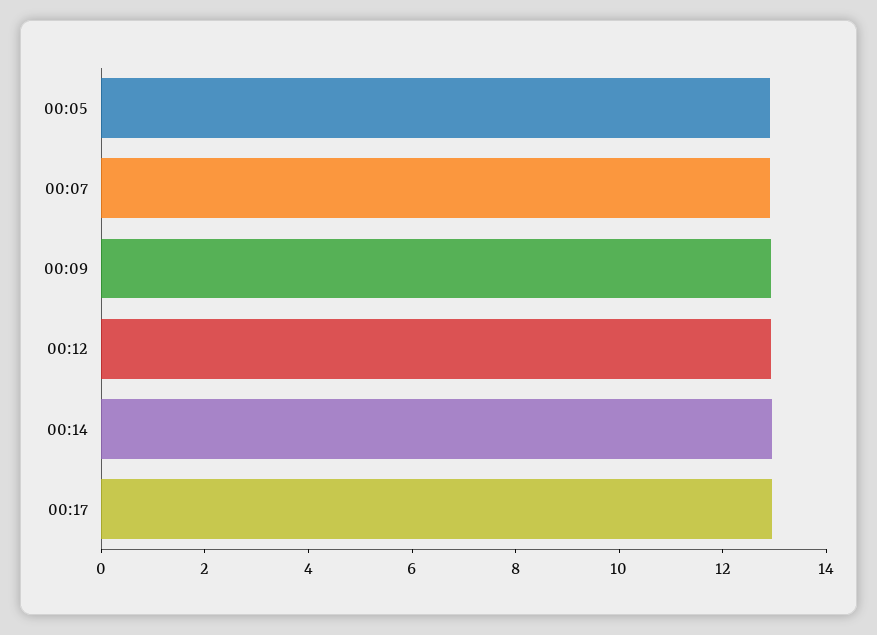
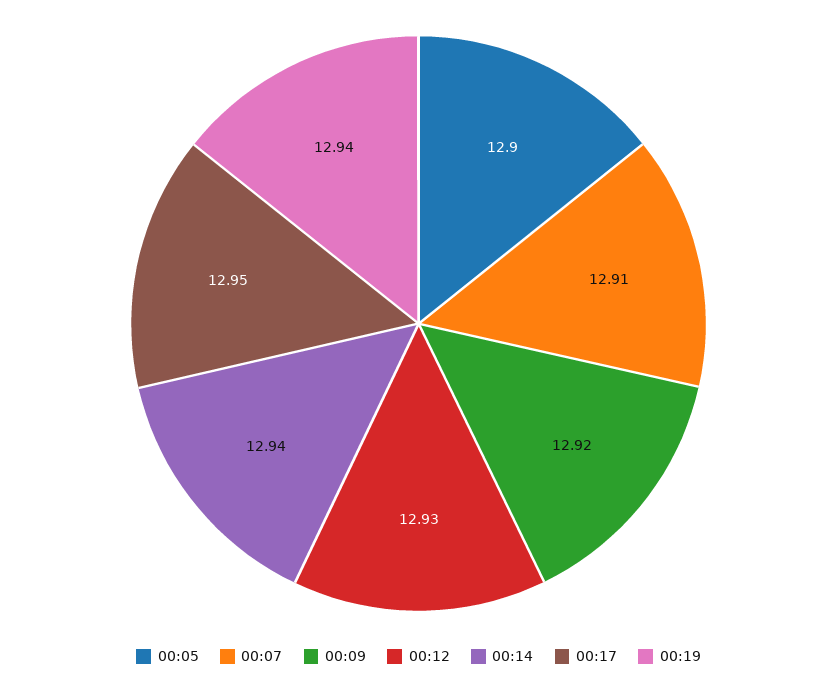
00:19: none -> 12.94

